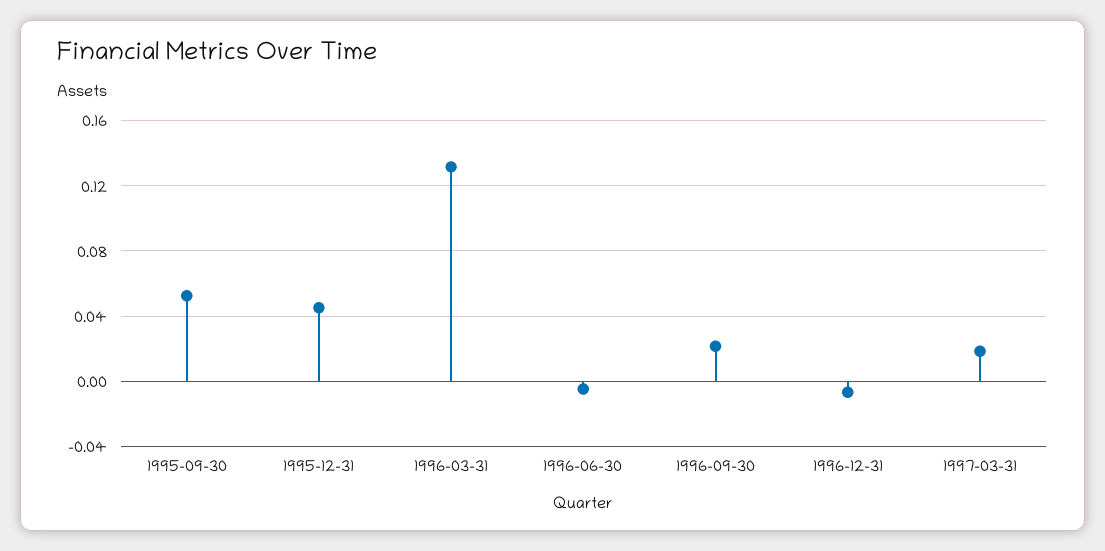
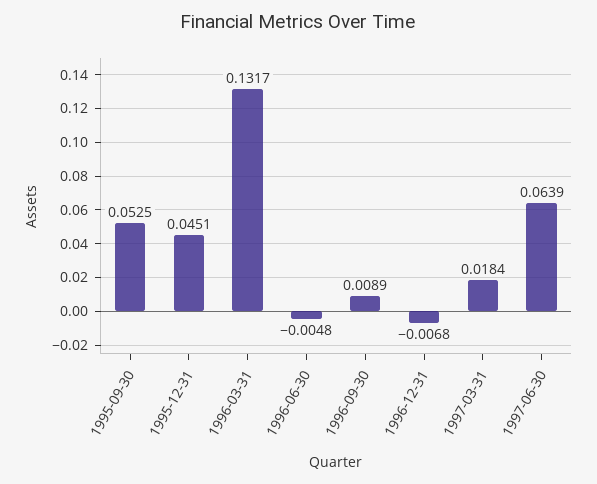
1996-09-30: 0.02 -> 0.0089
1997-06-30: none -> 0.0639

